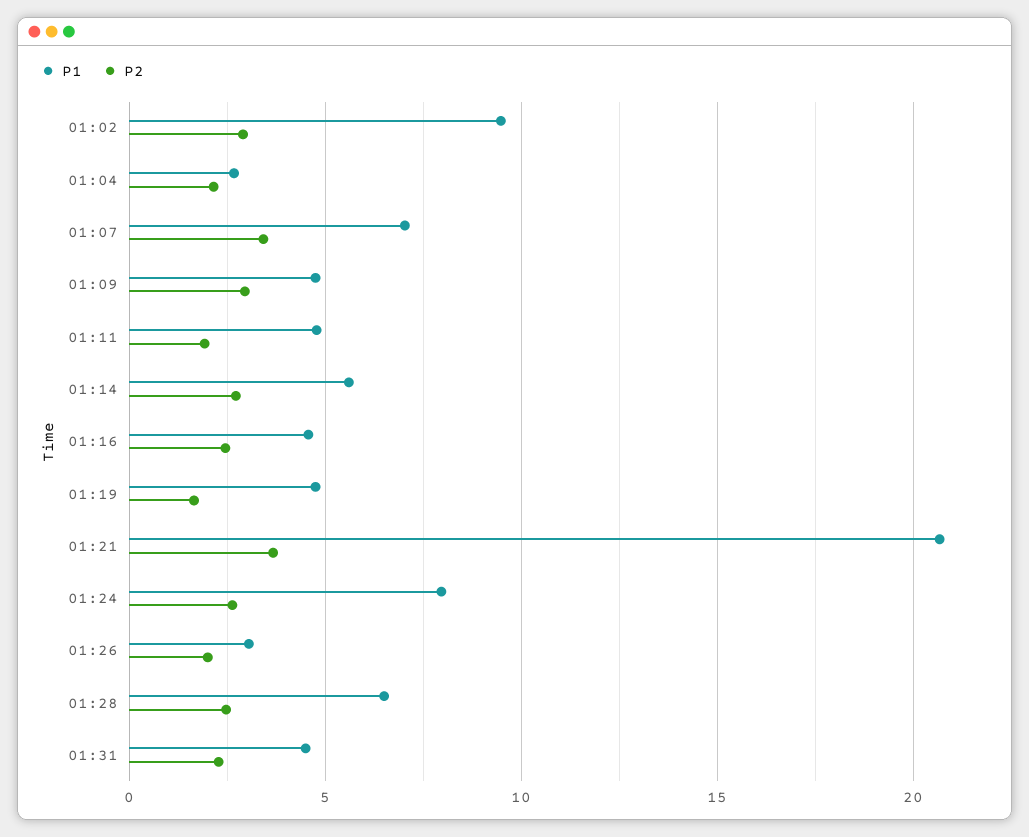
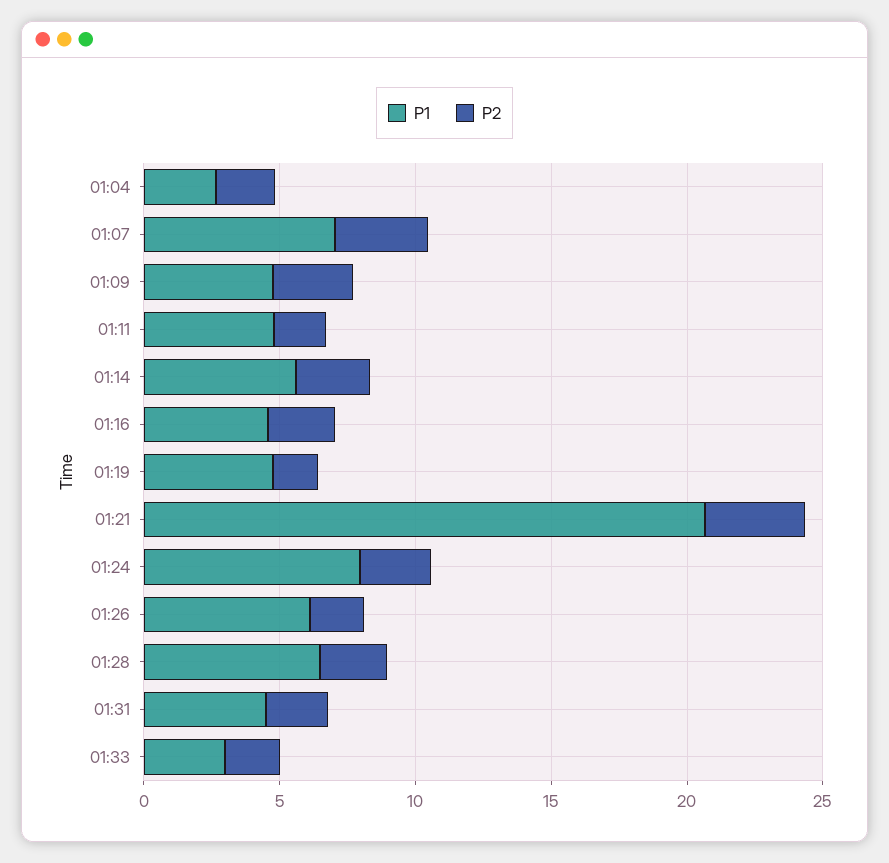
P1, 01:02: 9.5 -> none
P2, 01:02: 3 -> none
P1, 01:26: 3 -> 6
P1, 01:33: none -> 3
P2, 01:33: none -> 2

